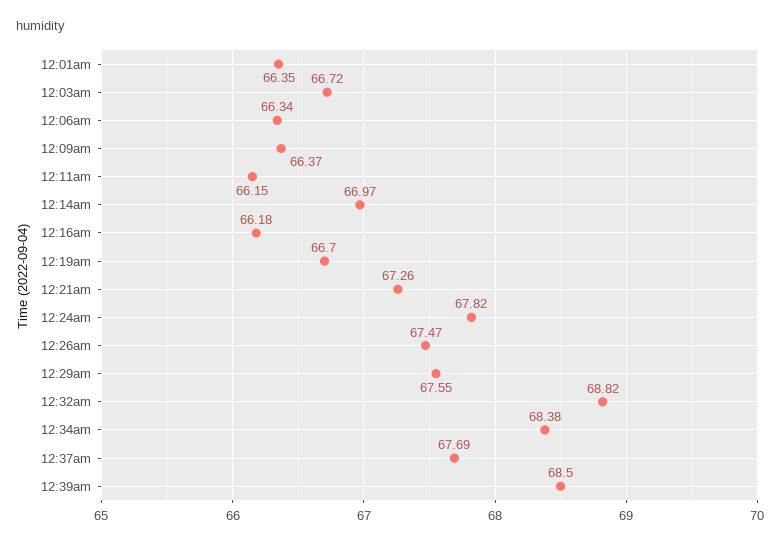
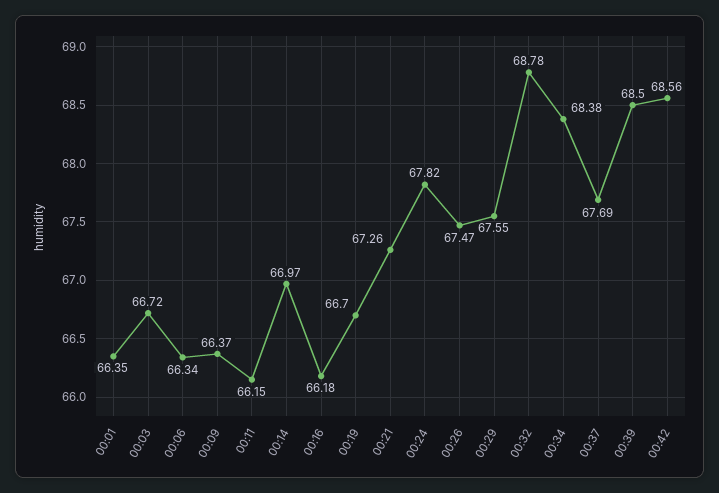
12:32am: 68.82 -> 68.78
00:42: none -> 68.56

